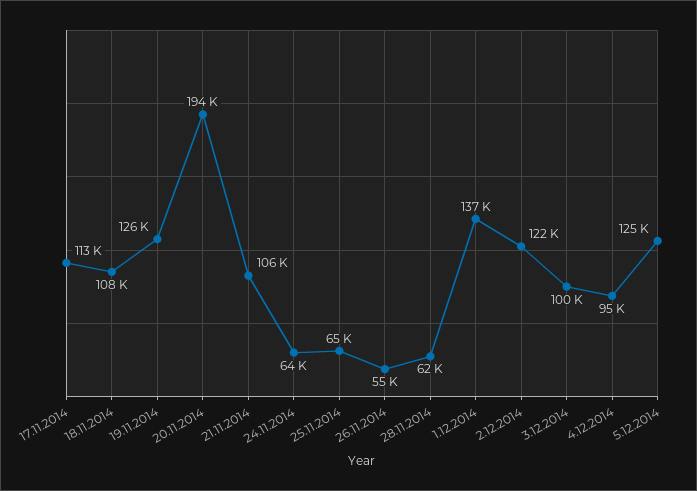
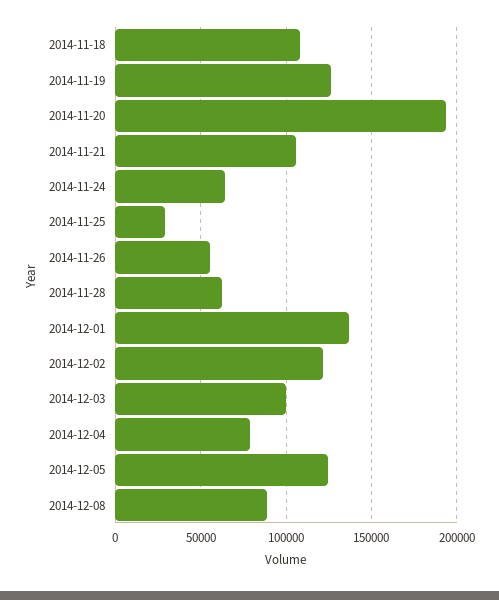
17.11.2014: 113000 -> none
25.11.2014: 65000 -> 30000
4.12.2014: 95000 -> 80000
2014-12-08: none -> 90000

